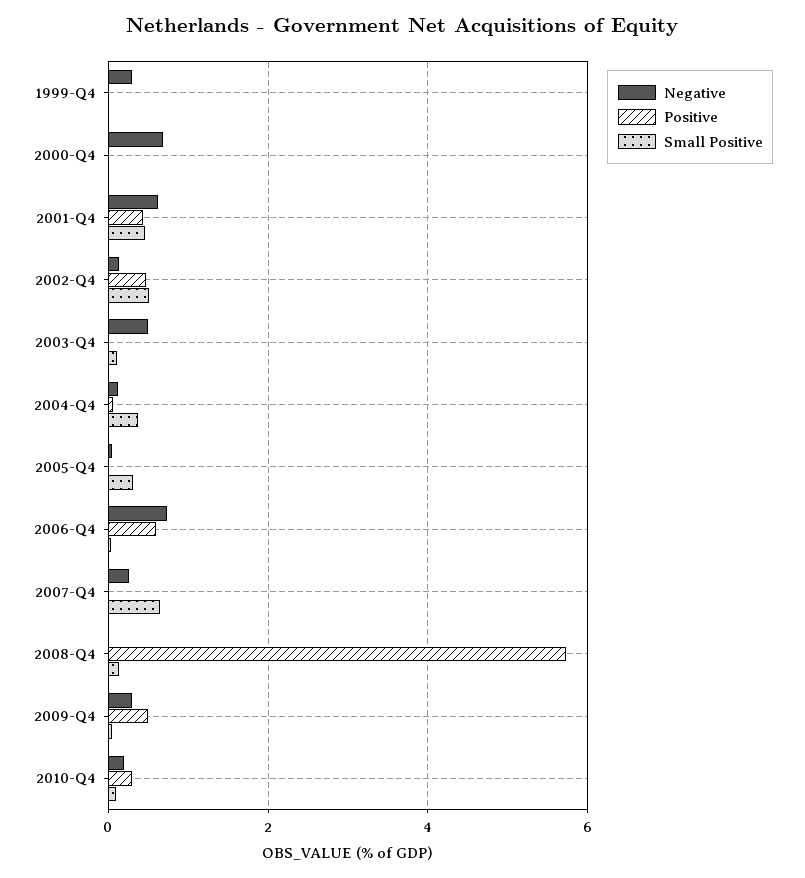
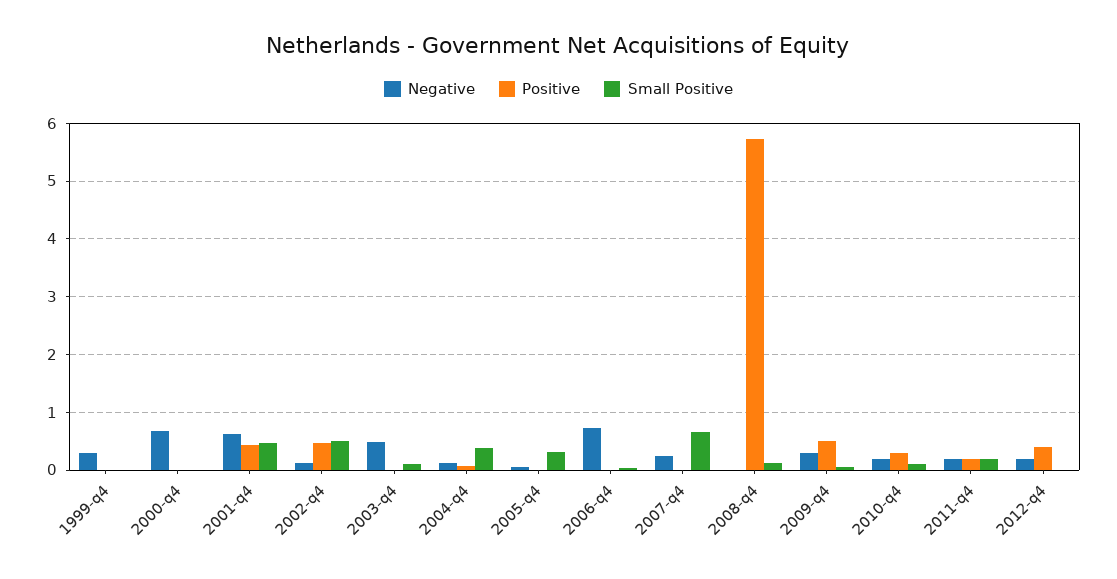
Positive, 2006-Q4: 0.6 -> 0
Negative, 2011-q4: none -> 0.2
Positive, 2011-q4: none -> 0.2
Small Positive, 2011-q4: none -> 0.2
Negative, 2012-q4: none -> 0.2
Positive, 2012-q4: none -> 0.4
Small Positive, 2012-q4: none -> 0

